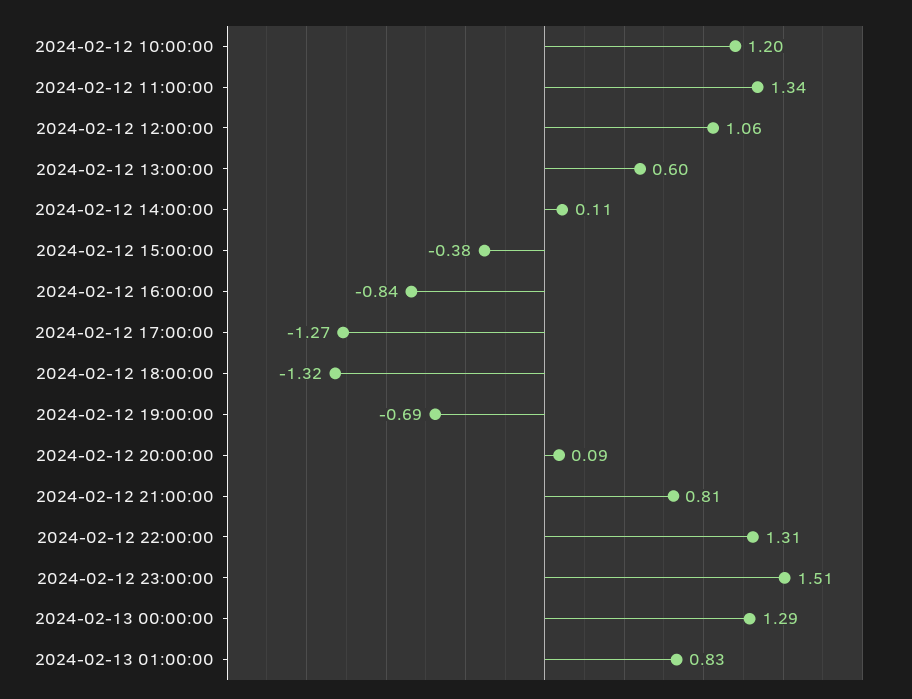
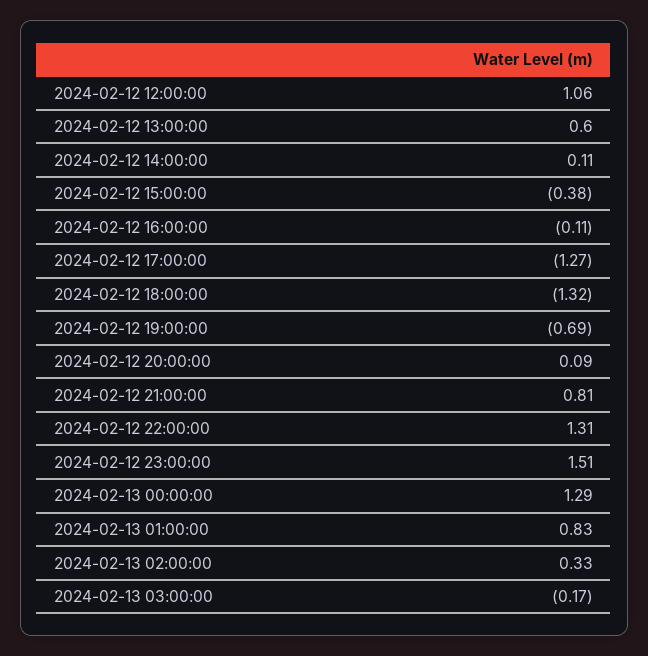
2024-02-12 10:00:00: 1.2 -> none
2024-02-12 11:00:00: 1.34 -> none
2024-02-12 16:00:00: -0.84 -> -0.11
2024-02-13 02:00:00: none -> 0.33
2024-02-13 03:00:00: none -> -0.17

